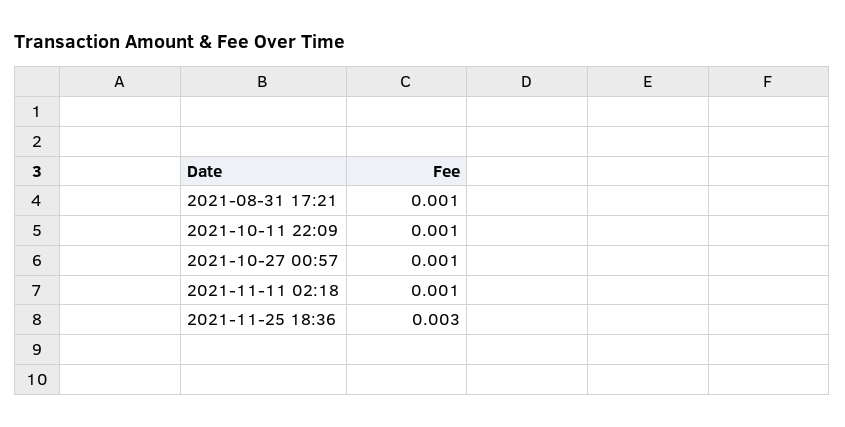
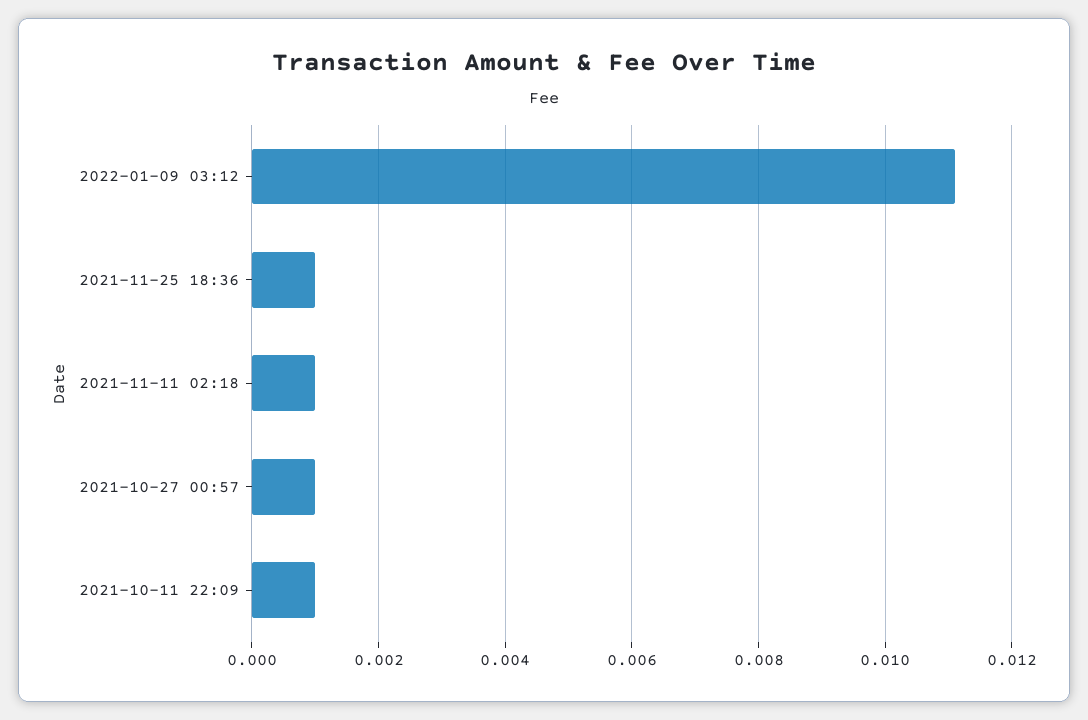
2021-08-31 17:21: 0.001 -> none
2021-11-25 18:36: 0.003 -> 0.001
2022-01-09 03:12: none -> 0.011

